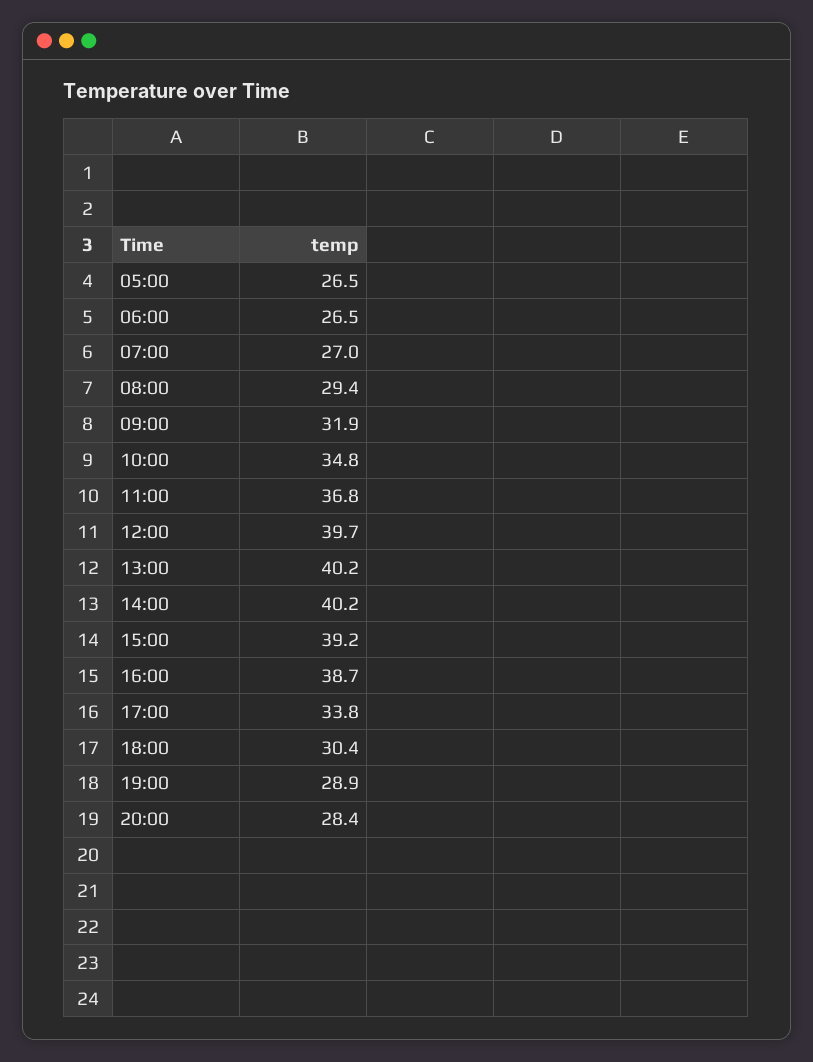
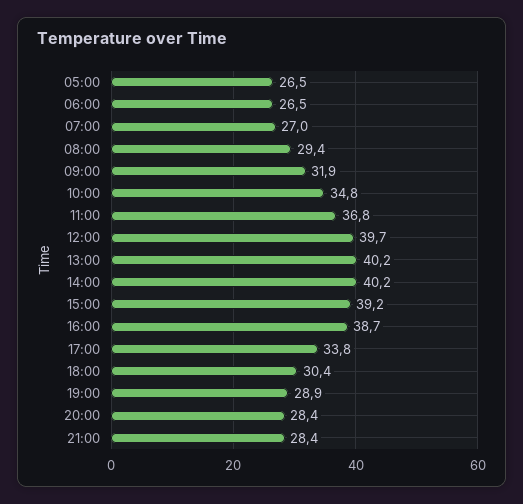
21:00: none -> 28.4

